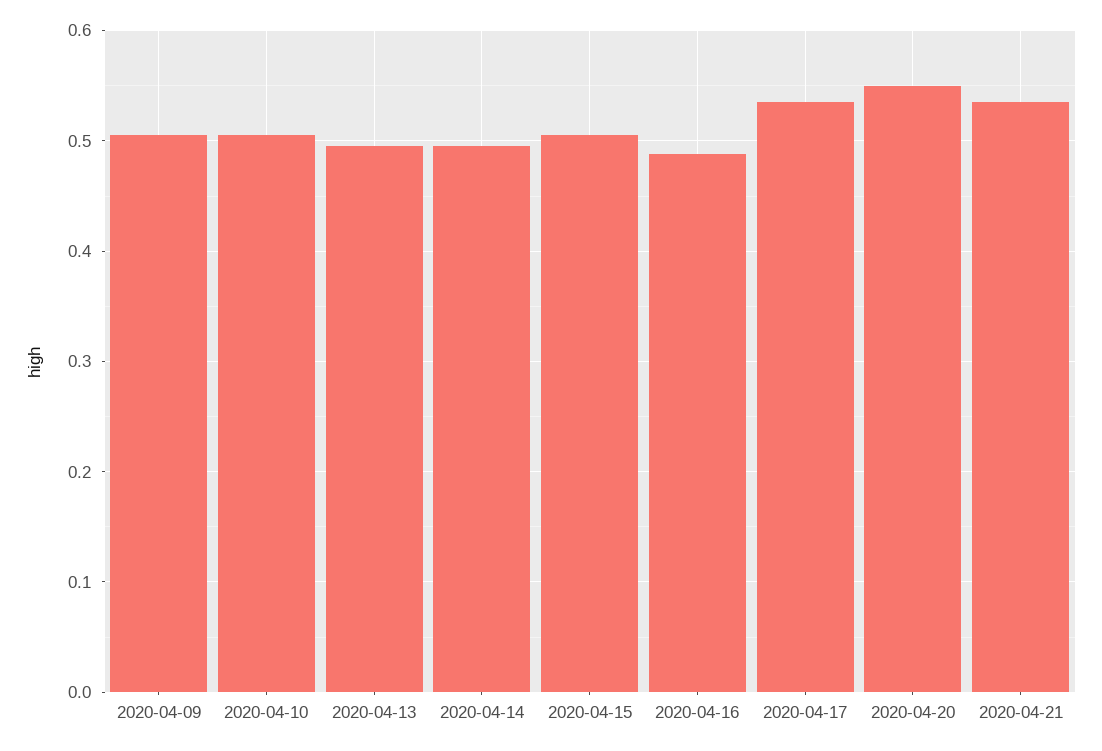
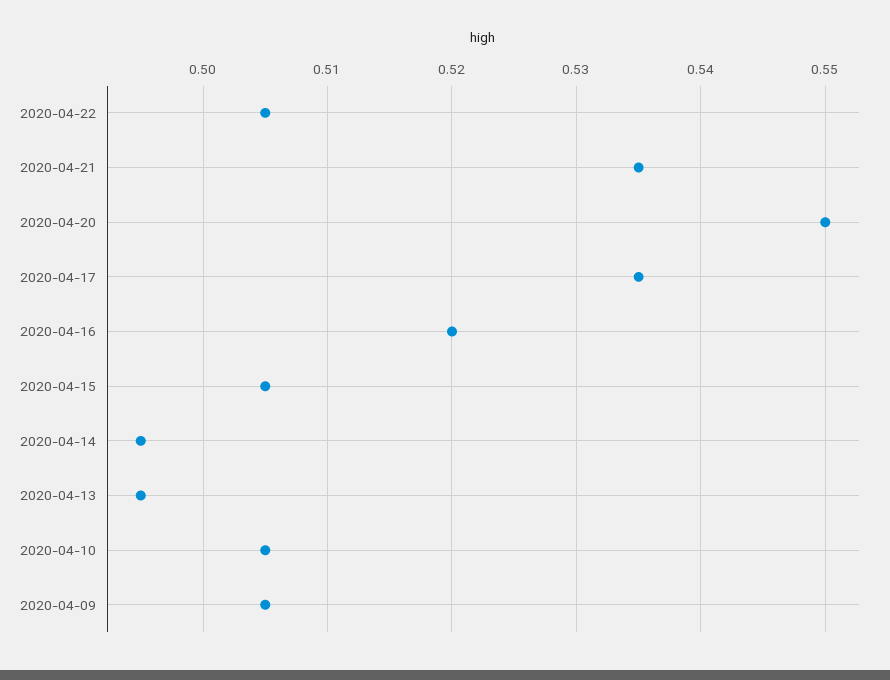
2020-04-16: 0.49 -> 0.52
2020-04-22: none -> 0.505

